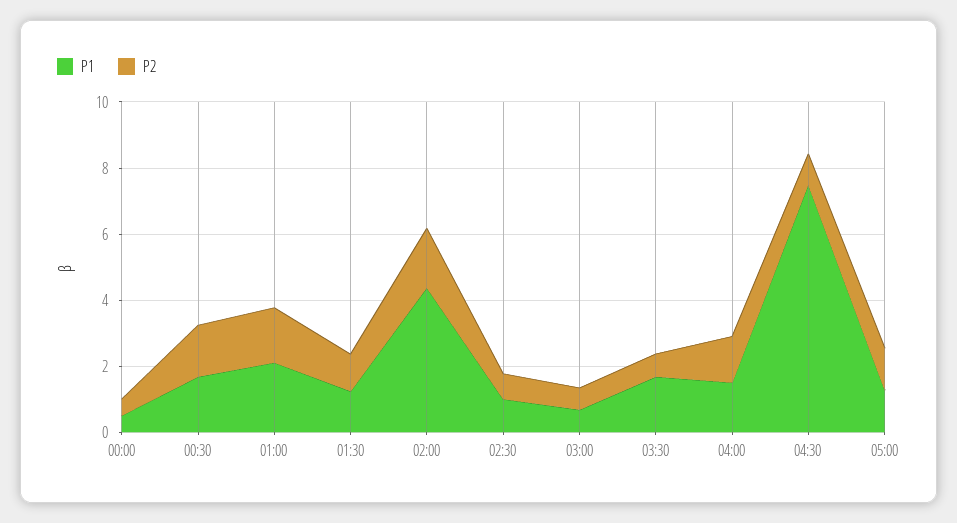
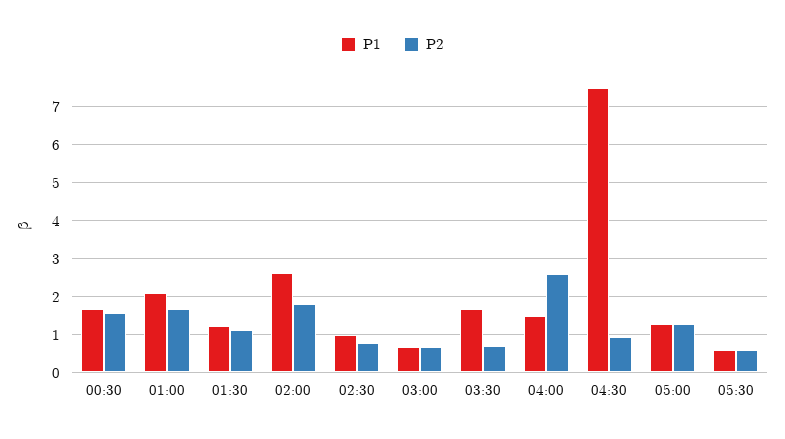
P1, 00:00: 0.5 -> none
P2, 00:00: 0.5 -> none
P1, 02:00: 4.5 -> 2.6
P2, 04:00: 1.5 -> 2.6
P1, 05:30: none -> 0.6
P2, 05:30: none -> 0.6

